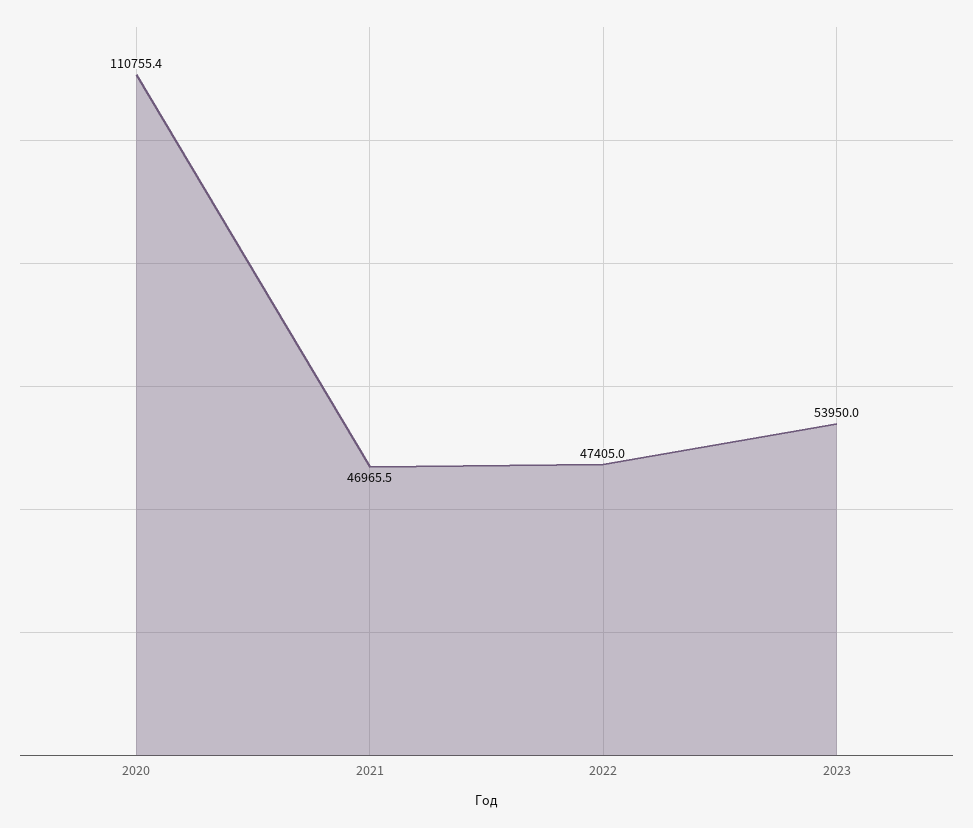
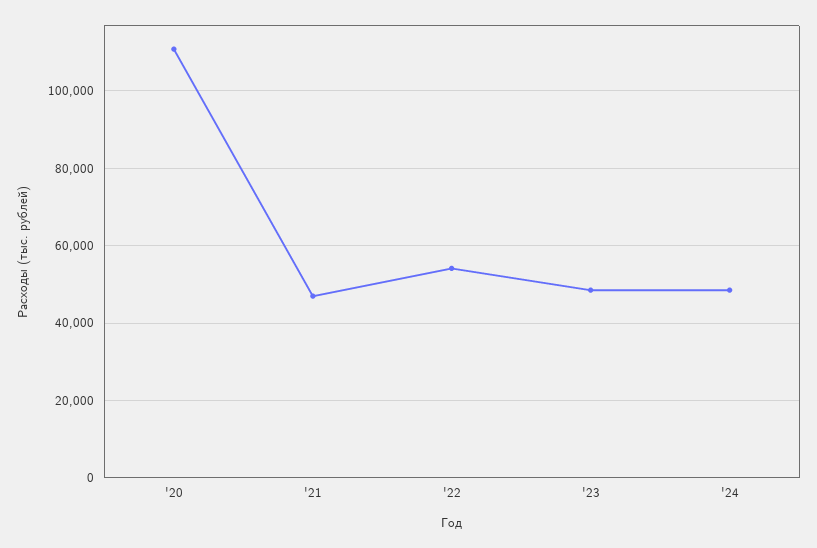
2022: 47405 -> 54000
2023: 53950 -> 48000
'24: none -> 48000

